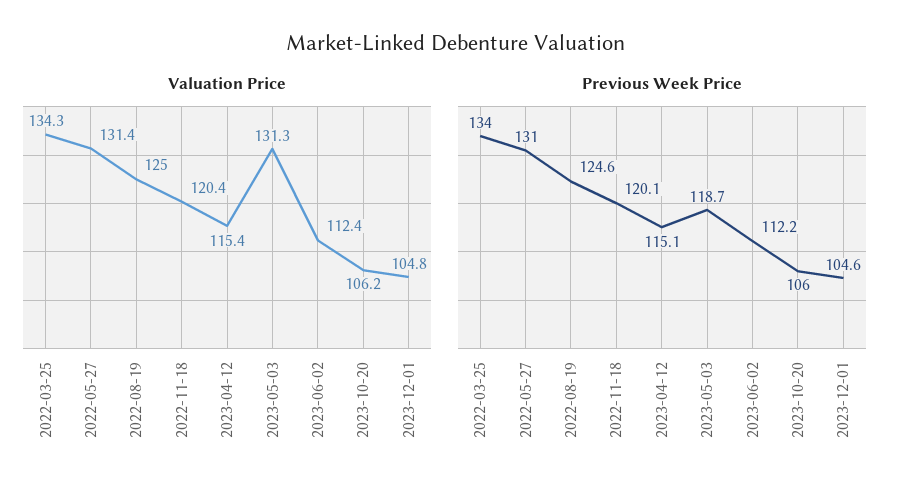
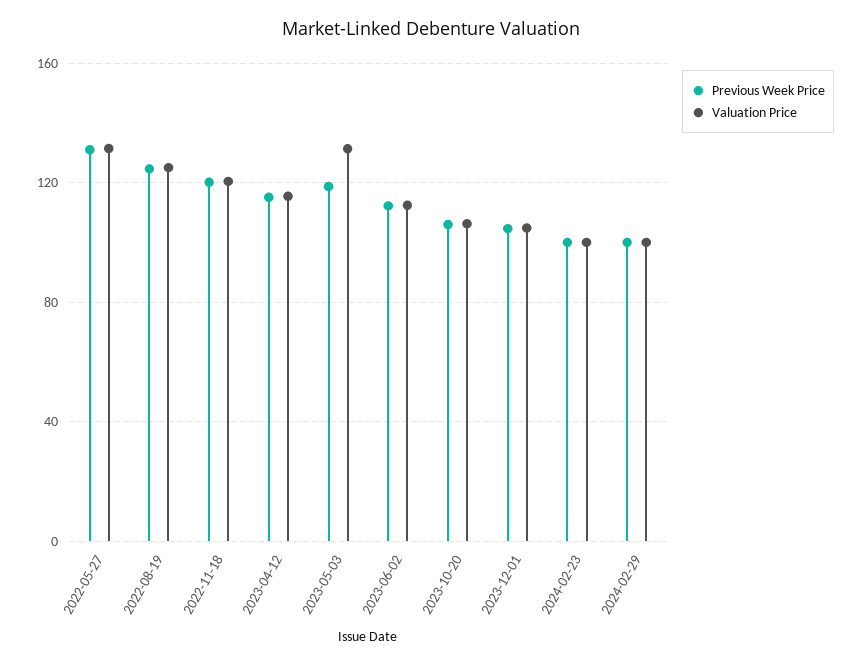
Valuation Price, 2022-03-25: 134.3 -> none
Previous Week Price, 2022-03-25: 134 -> none
Previous Week Price, 2024-02-23: none -> 100
Valuation Price, 2024-02-23: none -> 100
Previous Week Price, 2024-02-29: none -> 100
Valuation Price, 2024-02-29: none -> 100

